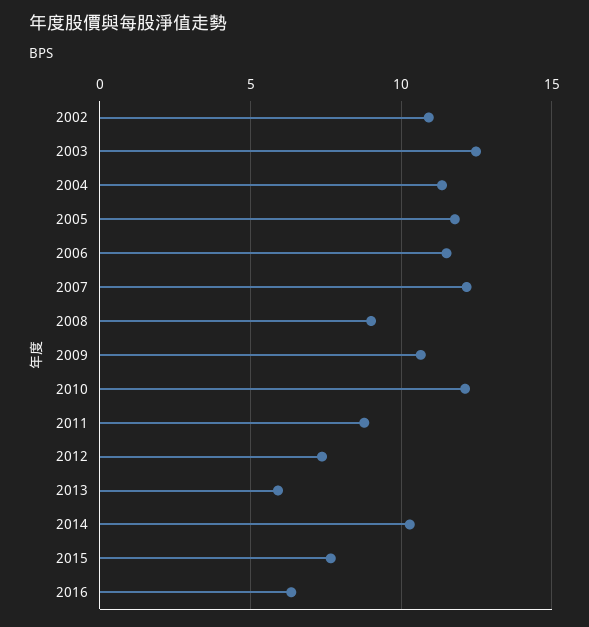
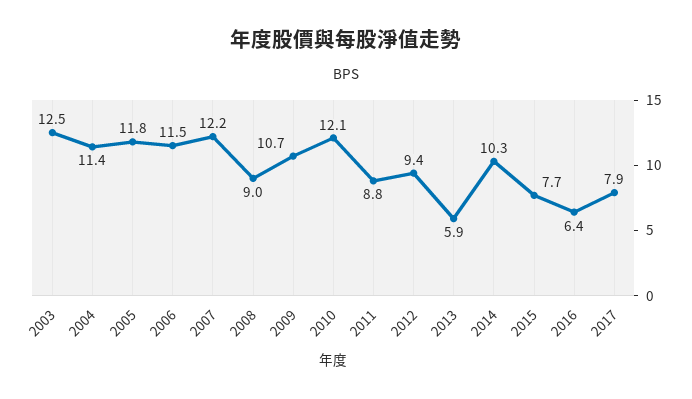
2002: 11 -> none
2012: 7.5 -> 9.4
2017: none -> 7.9

